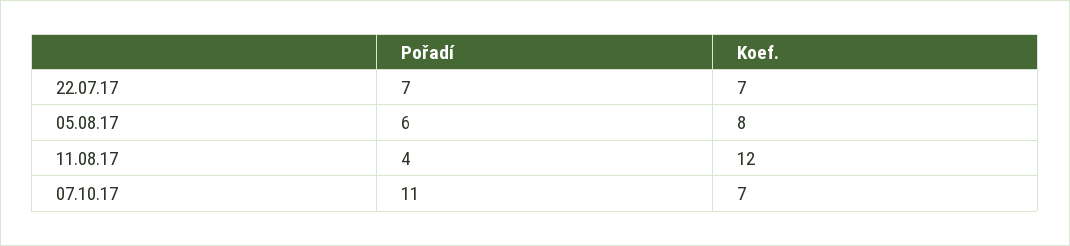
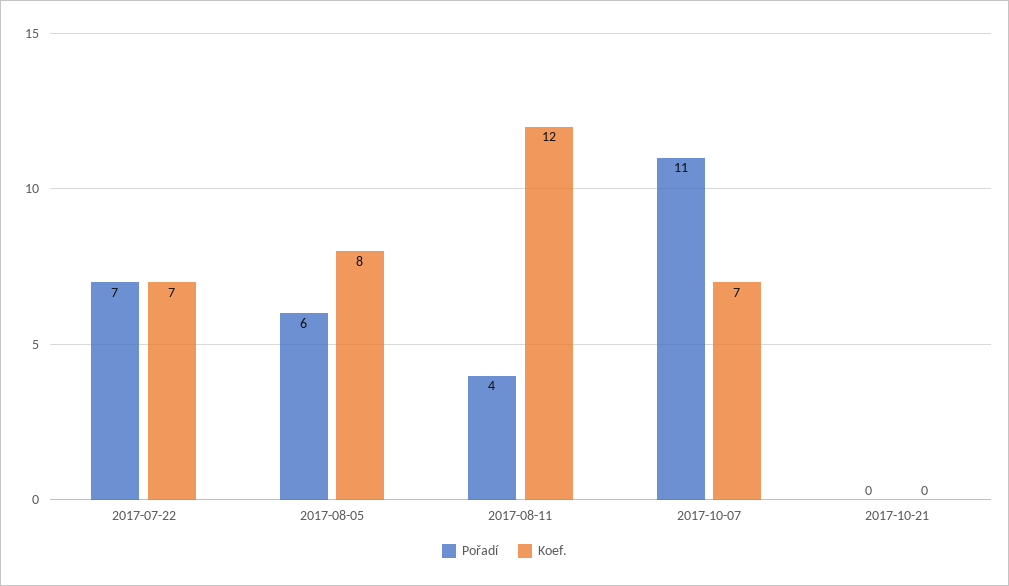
Pořadí, 2017-10-21: none -> 0
Koef., 2017-10-21: none -> 0

